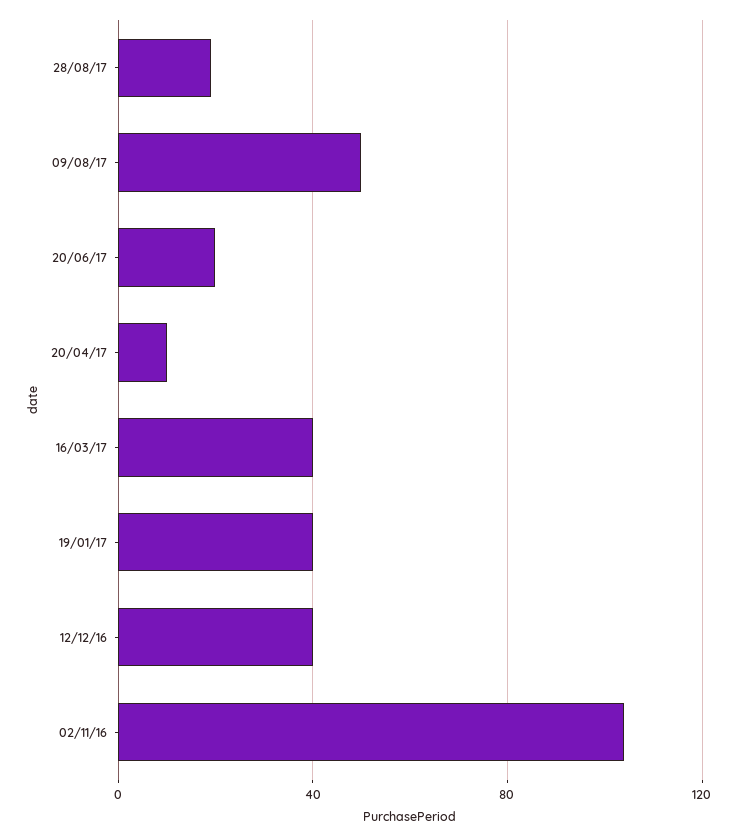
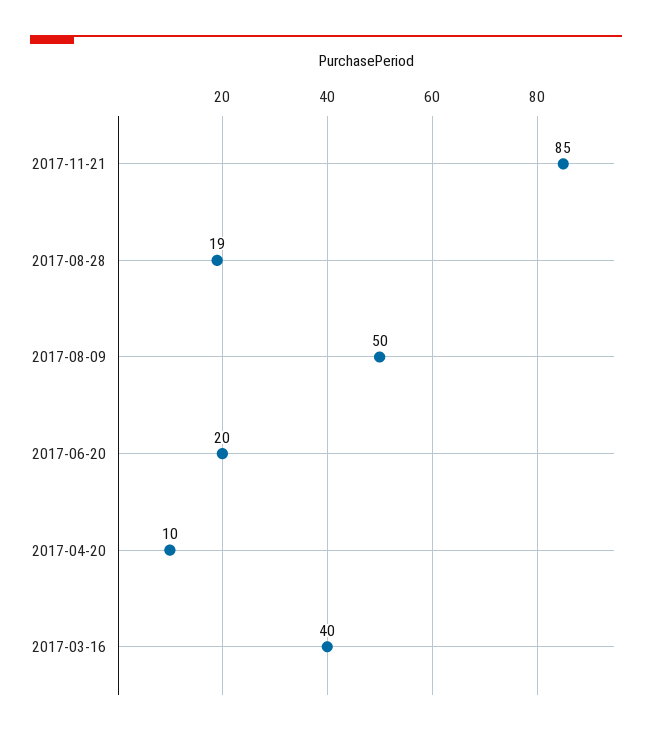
19/01/17: 40 -> none
12/12/16: 40 -> none
02/11/16: 105 -> none
2017-11-21: none -> 85

